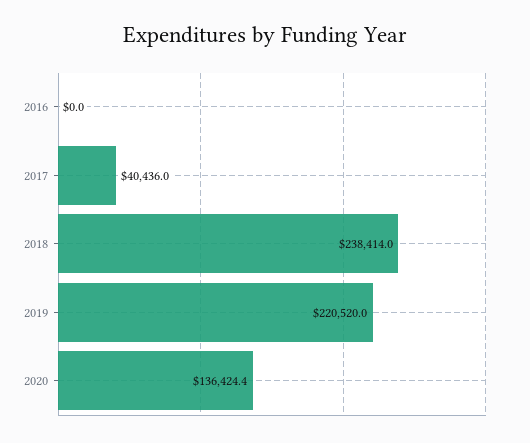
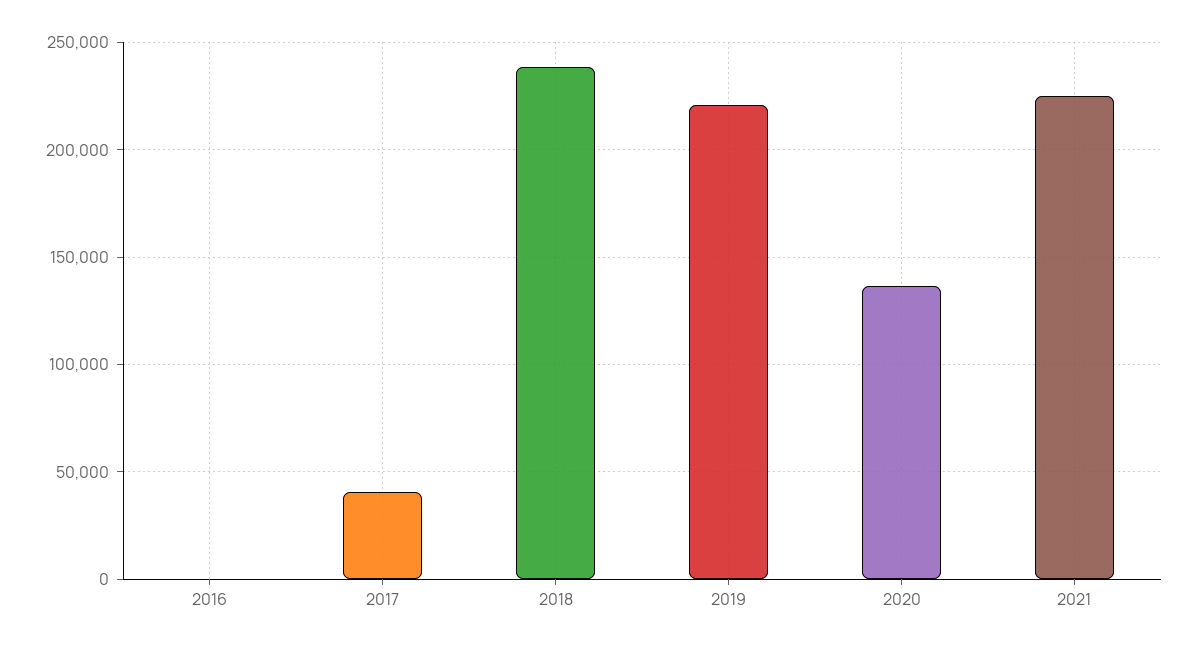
2021: none -> 225000

